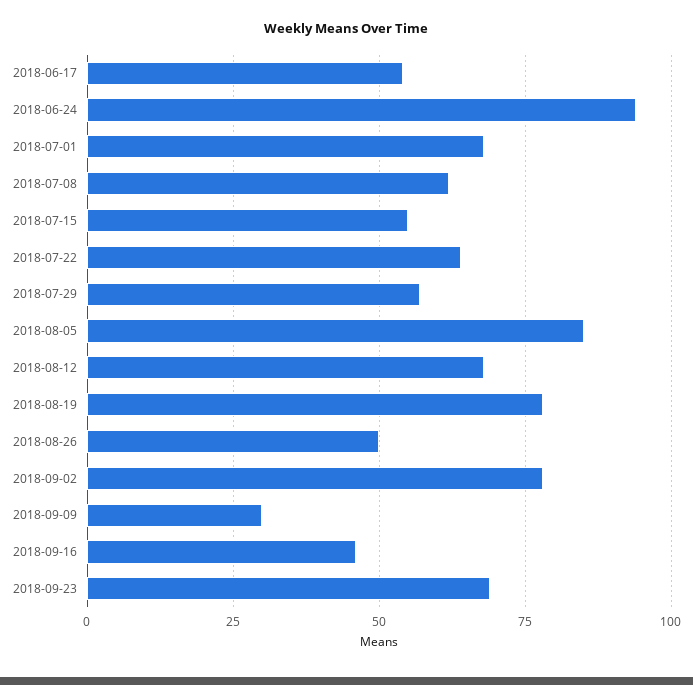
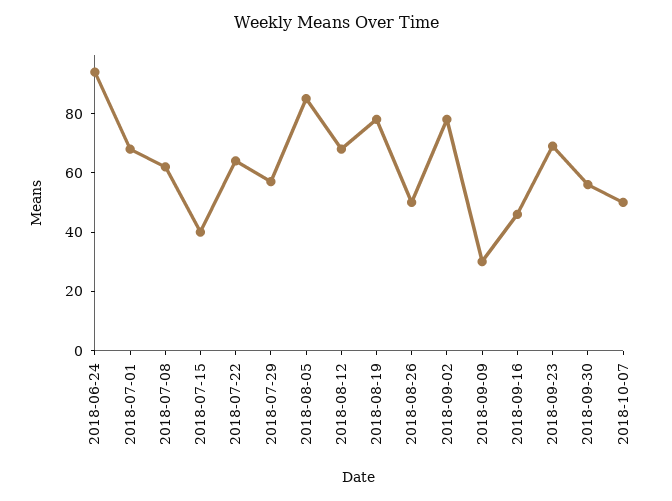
2018-06-17: 55 -> none
2018-07-15: 55 -> 40
2018-09-30: none -> 55
2018-10-07: none -> 50

